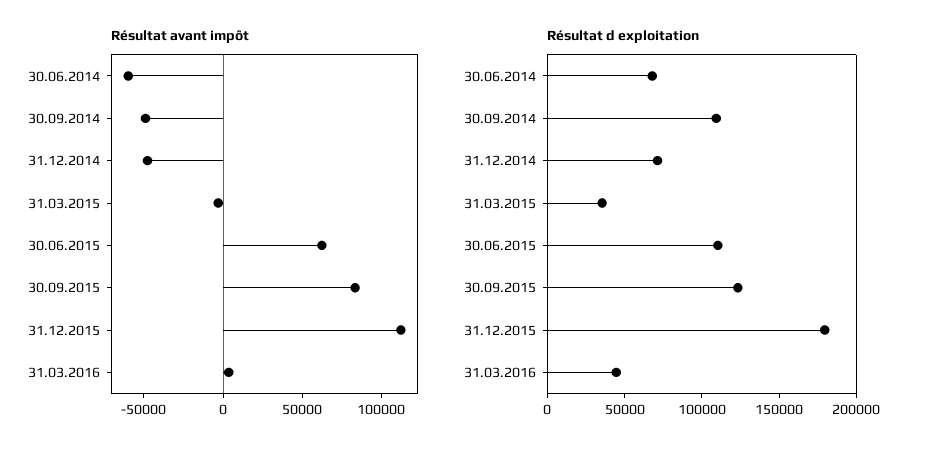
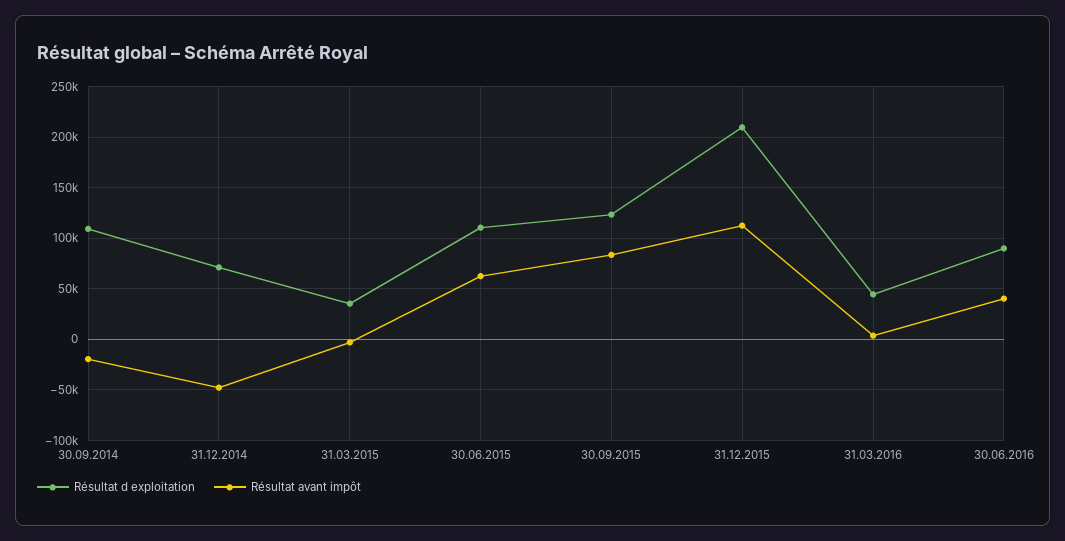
Résultat avant impôt, 30.06.2014: -60000 -> none
Résultat avant impôt, 30.09.2014: -50000 -> -20000
Résultat d exploitation, 30.06.2014: 70000 -> none
Résultat d exploitation, 31.12.2015: 180000 -> 210000
Résultat d exploitation, 30.06.2016: none -> 90000
Résultat avant impôt, 30.06.2016: none -> 40000

